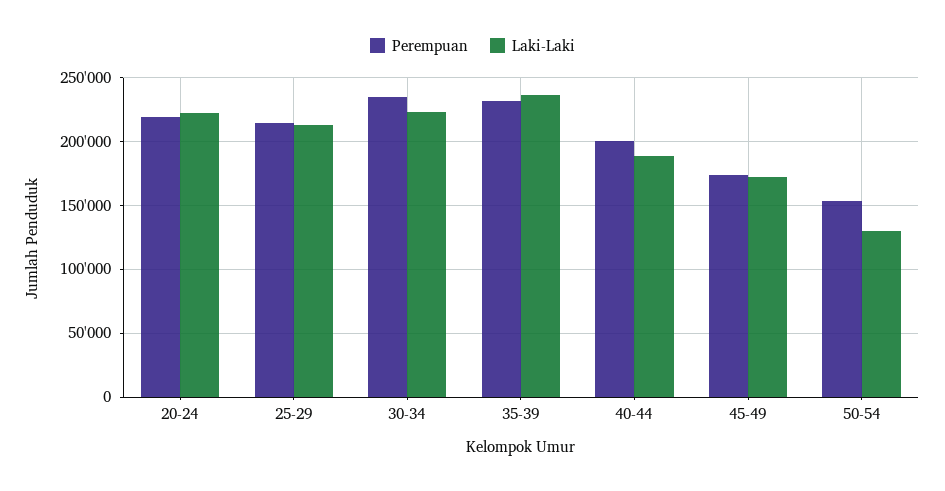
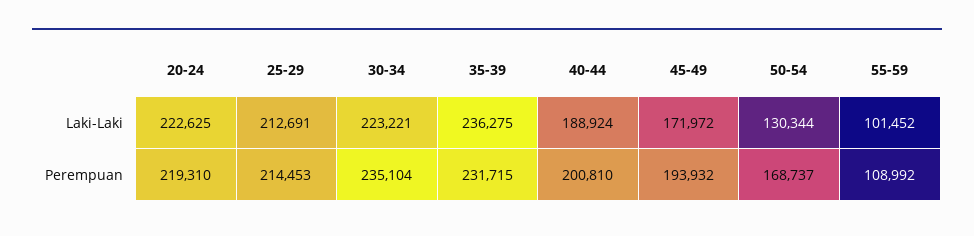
Perempuan, 45-49: 175000 -> 193932
Perempuan, 50-54: 155000 -> 168737
Laki-Laki, 55-59: none -> 101452
Perempuan, 55-59: none -> 108992

